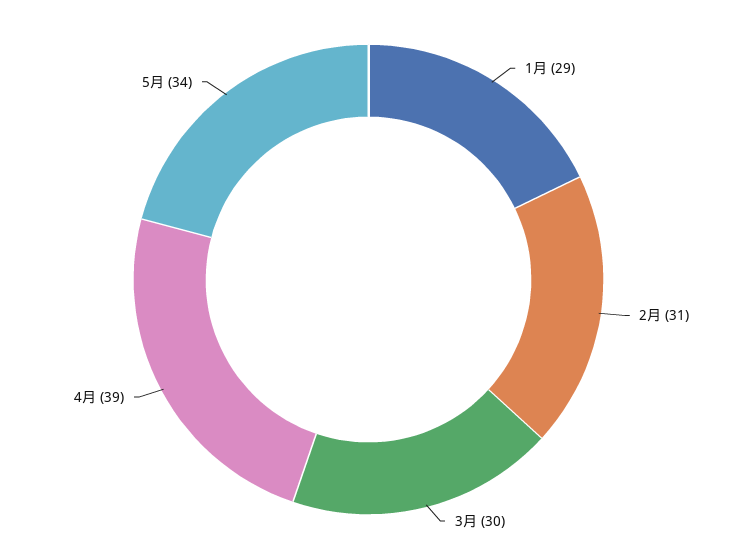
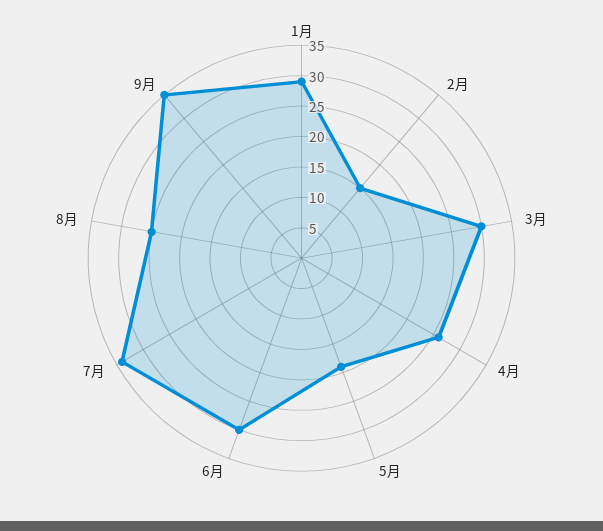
2月: 31 -> 15
4月: 39 -> 25
5月: 34 -> 20
6月: none -> 30
7月: none -> 35
8月: none -> 25
9月: none -> 35

